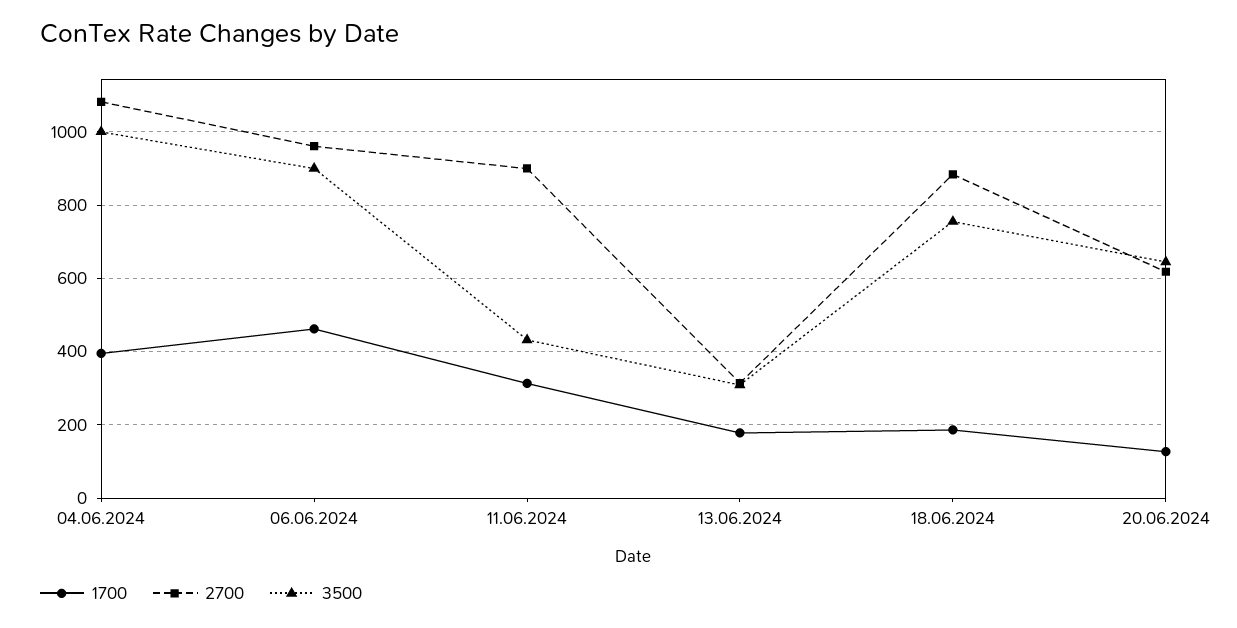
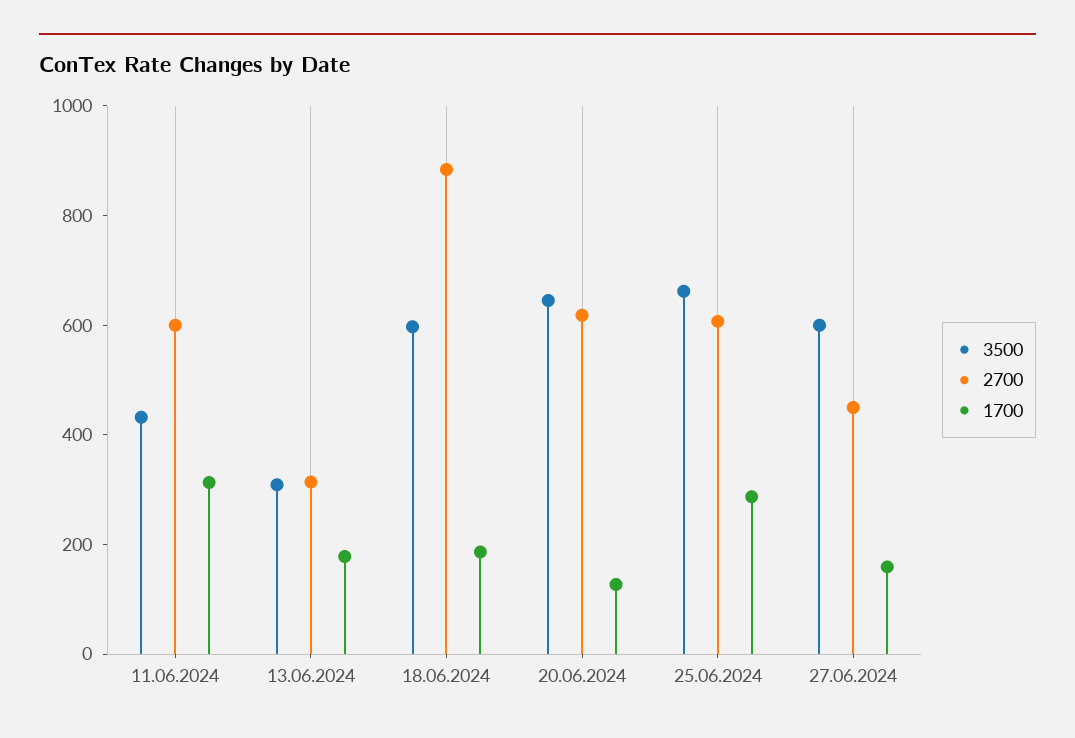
1700, 04.06.2024: 400 -> none
2700, 04.06.2024: 1080 -> none
3500, 04.06.2024: 1000 -> none
1700, 06.06.2024: 460 -> none
2700, 06.06.2024: 960 -> none
3500, 06.06.2024: 900 -> none
2700, 11.06.2024: 900 -> 600
3500, 18.06.2024: 760 -> 600
3500, 25.06.2024: none -> 650
2700, 25.06.2024: none -> 600
1700, 25.06.2024: none -> 300
3500, 27.06.2024: none -> 600
2700, 27.06.2024: none -> 450
1700, 27.06.2024: none -> 150

